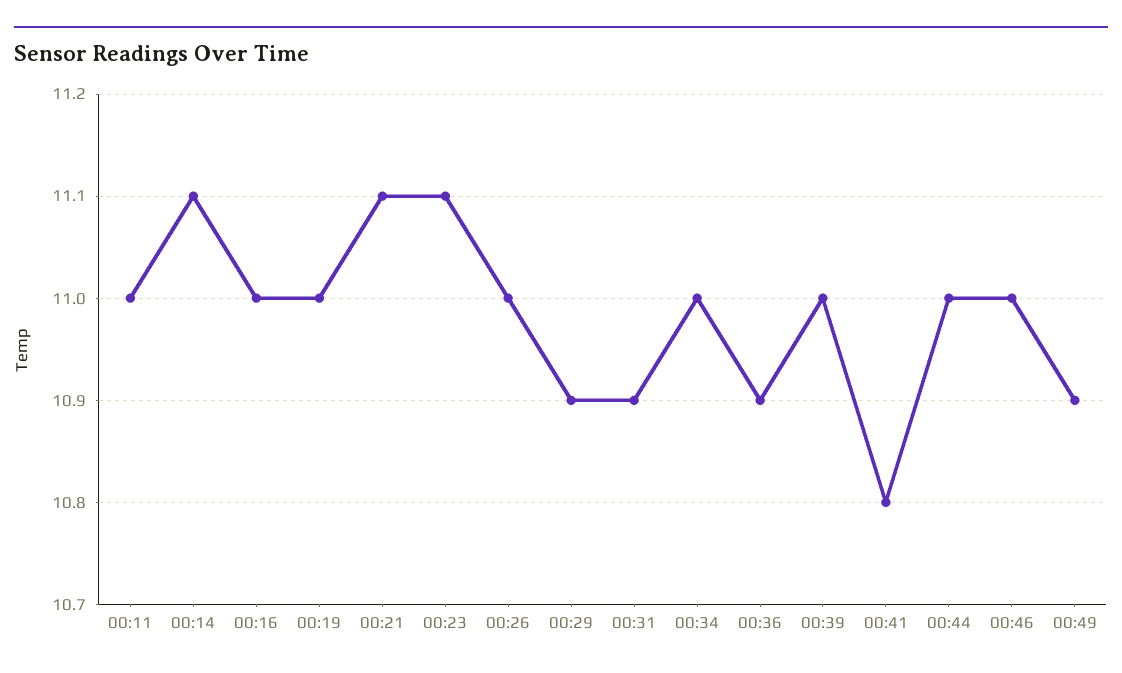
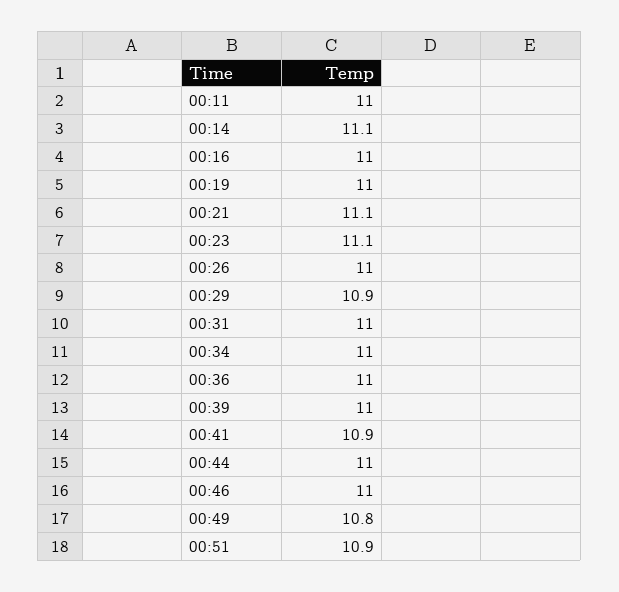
00:31: 10.9 -> 11
00:36: 10.9 -> 11
00:41: 10.8 -> 10.9
00:49: 10.9 -> 10.8
00:51: none -> 10.9

